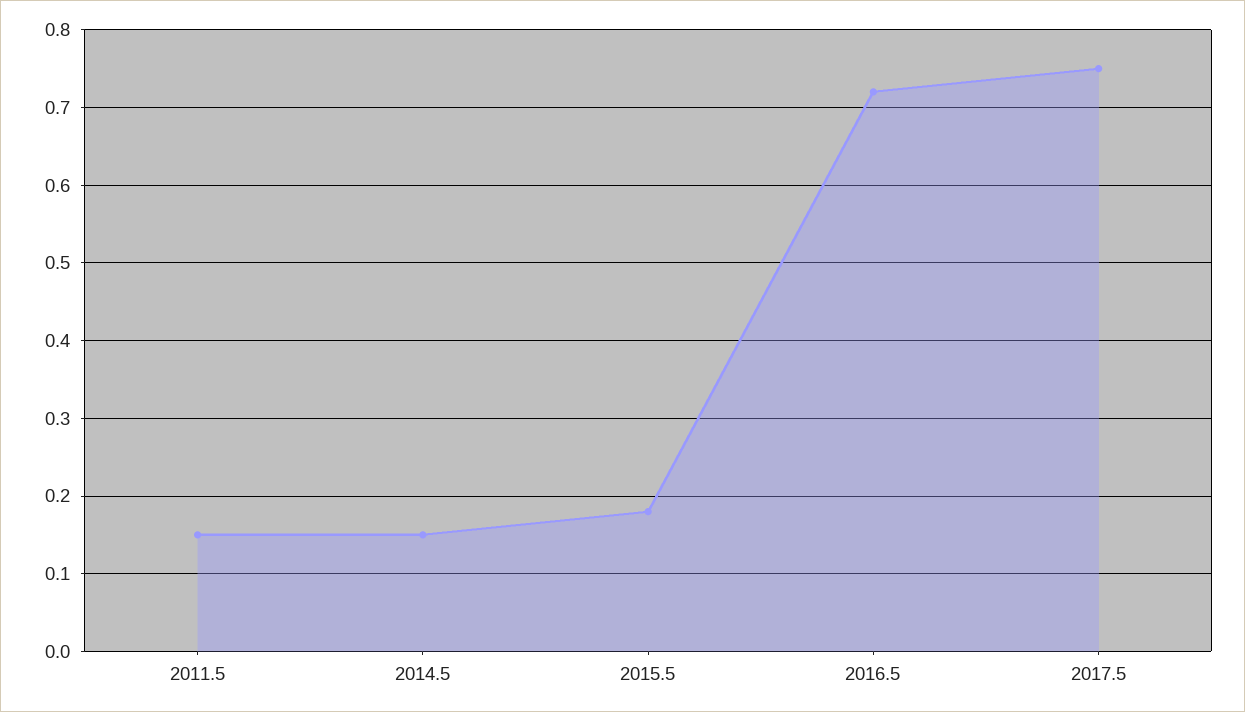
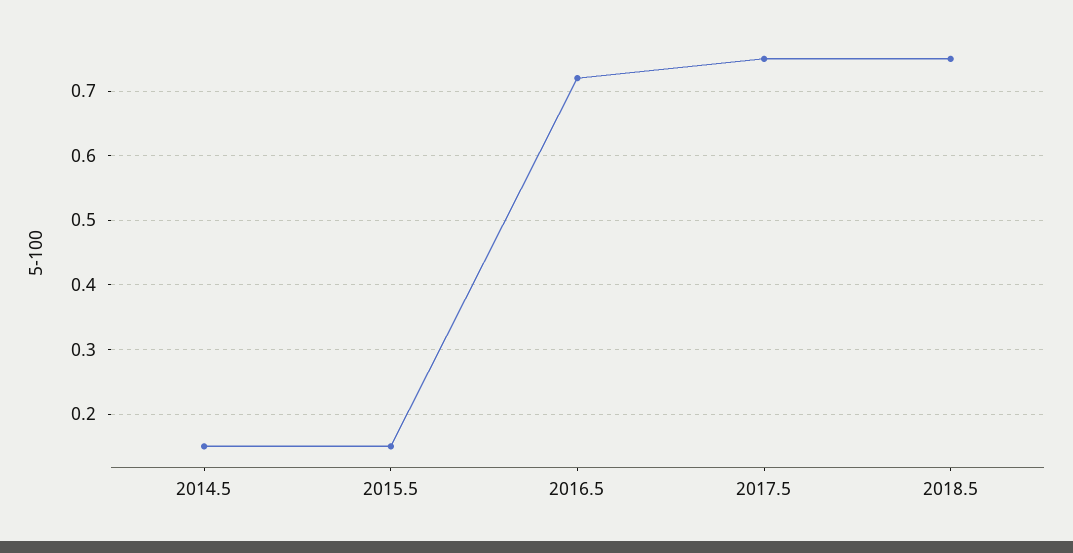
2011.5: 0.15 -> none
2015.5: 0.18 -> 0.15
2018.5: none -> 0.75

